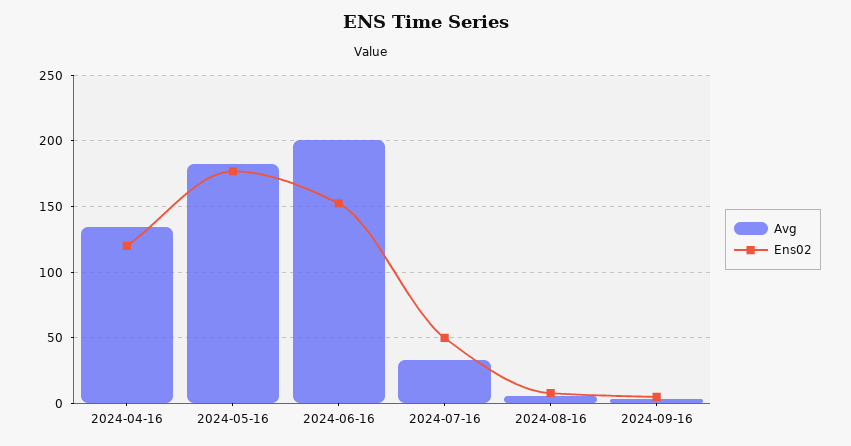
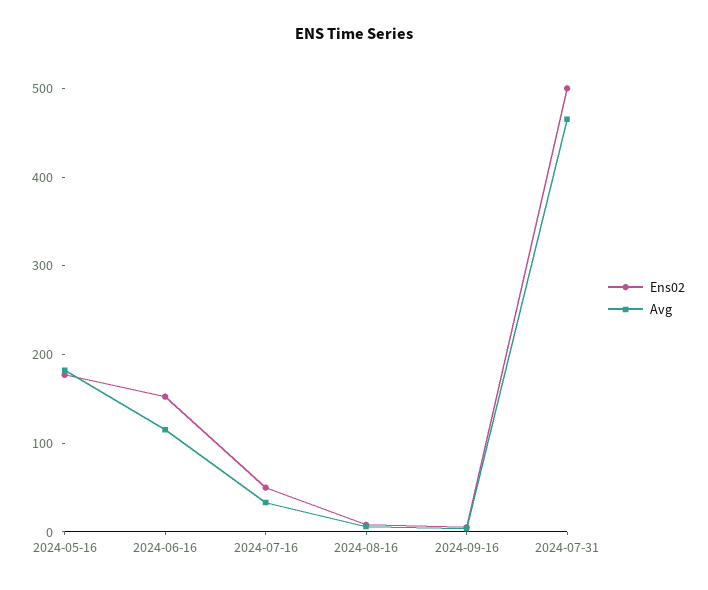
Avg, 2024-04-16: 135 -> none
Ens02, 2024-04-16: 120 -> none
Avg, 2024-06-16: 200 -> 120
Ens02, 2024-07-31: none -> 500
Avg, 2024-07-31: none -> 460

